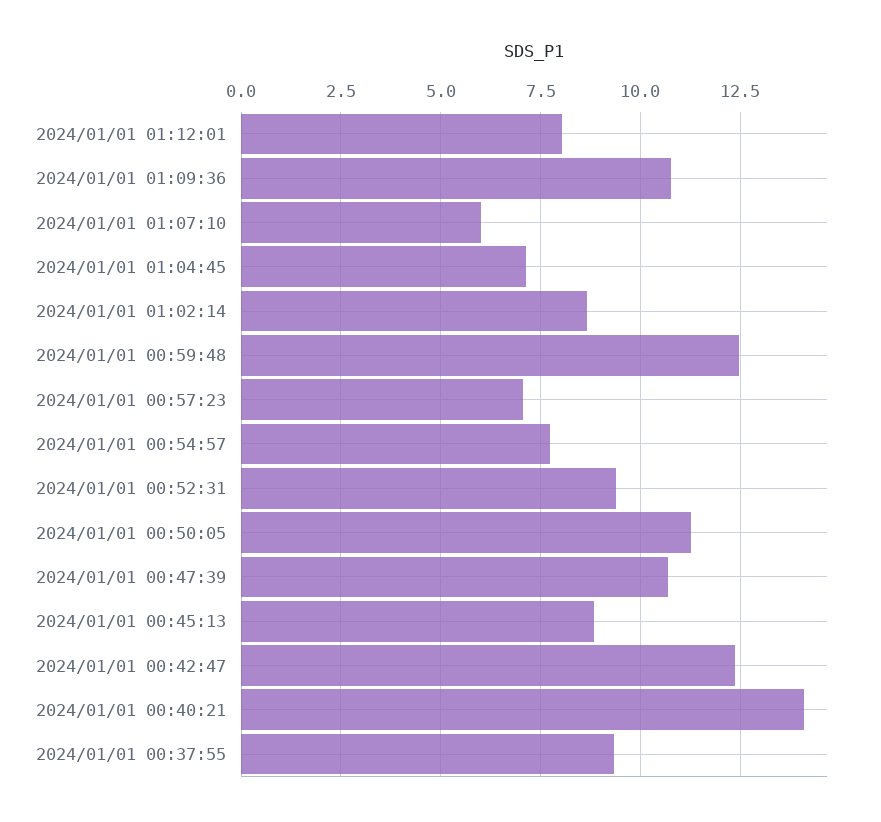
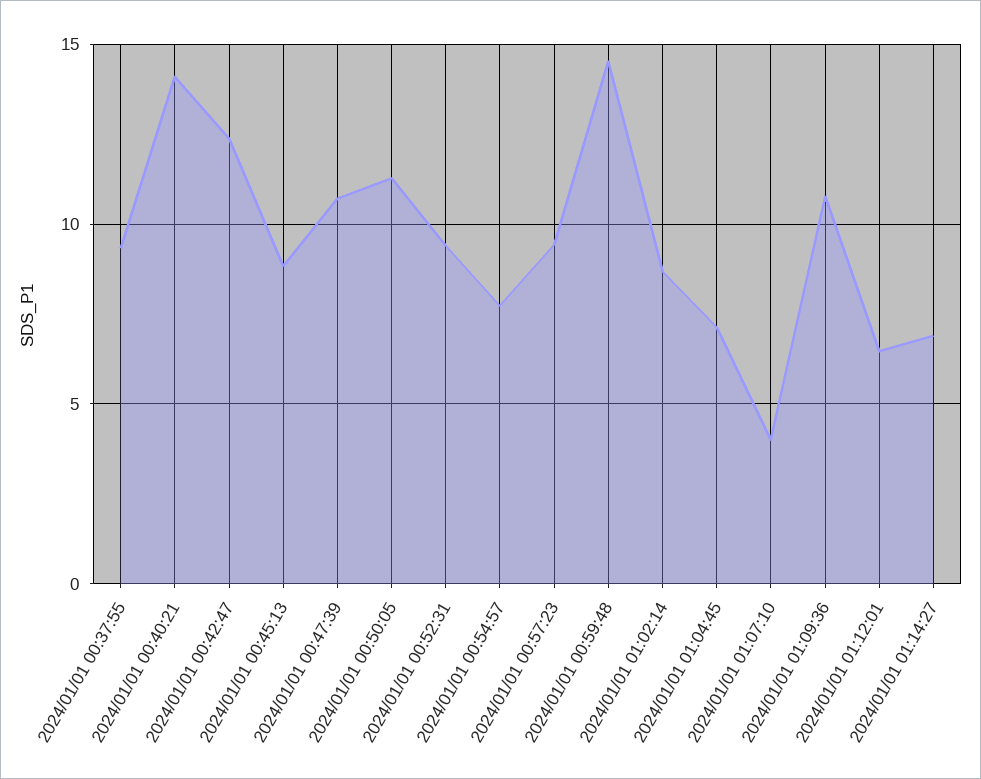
2024/01/01 01:12:01: 8 -> 6.5
2024/01/01 01:07:10: 6 -> 4
2024/01/01 00:59:48: 12.5 -> 14.5
2024/01/01 00:57:23: 7 -> 9.5
2024/01/01 01:14:27: none -> 7

